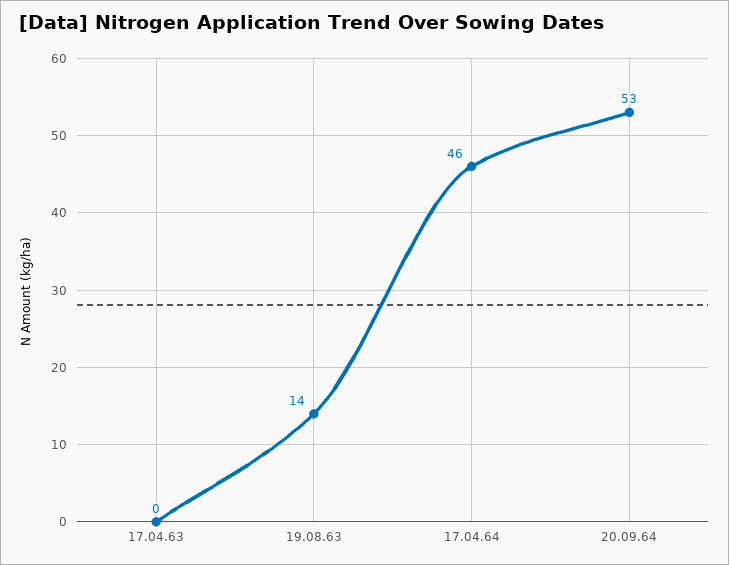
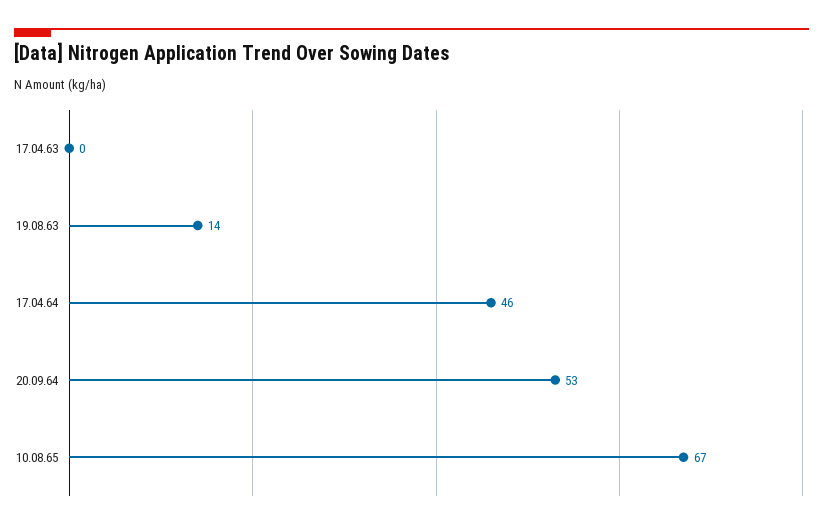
10.08.65: none -> 67

